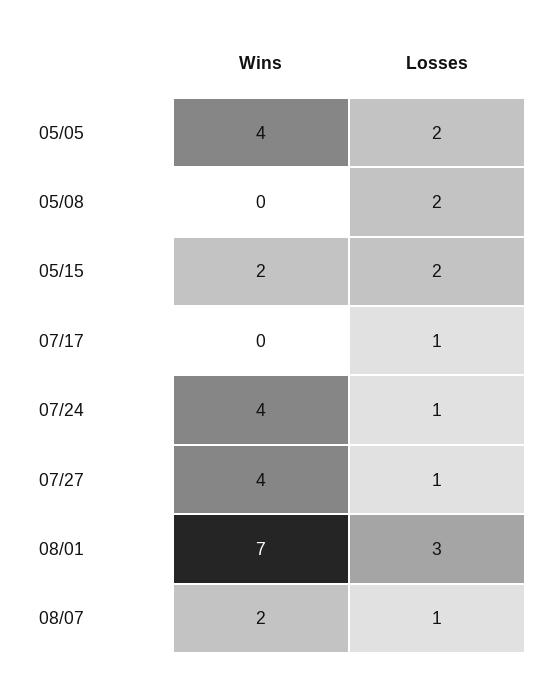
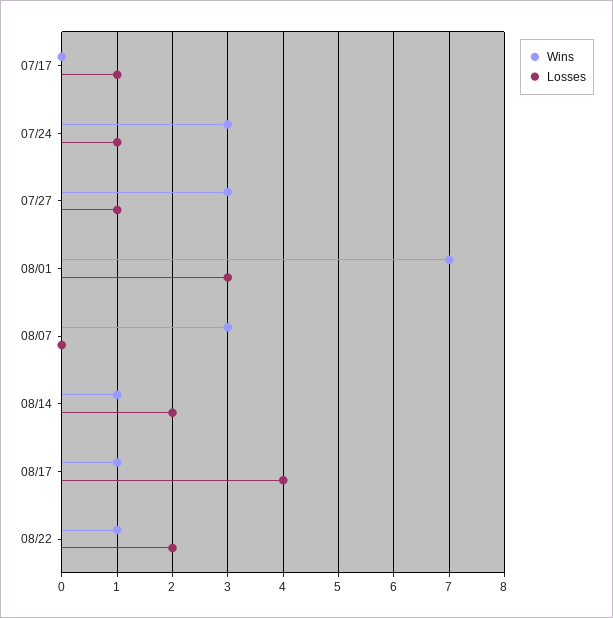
Wins, 05/05: 4 -> none
Losses, 05/05: 2 -> none
Wins, 05/08: 0 -> none
Losses, 05/08: 2 -> none
Wins, 05/15: 2 -> none
Losses, 05/15: 2 -> none
Wins, 07/24: 4 -> 3
Wins, 07/27: 4 -> 3
Wins, 08/07: 2 -> 3
Losses, 08/07: 1 -> 0
Wins, 08/14: none -> 1
Losses, 08/14: none -> 2
Wins, 08/17: none -> 1
Losses, 08/17: none -> 4
Wins, 08/22: none -> 1
Losses, 08/22: none -> 2

